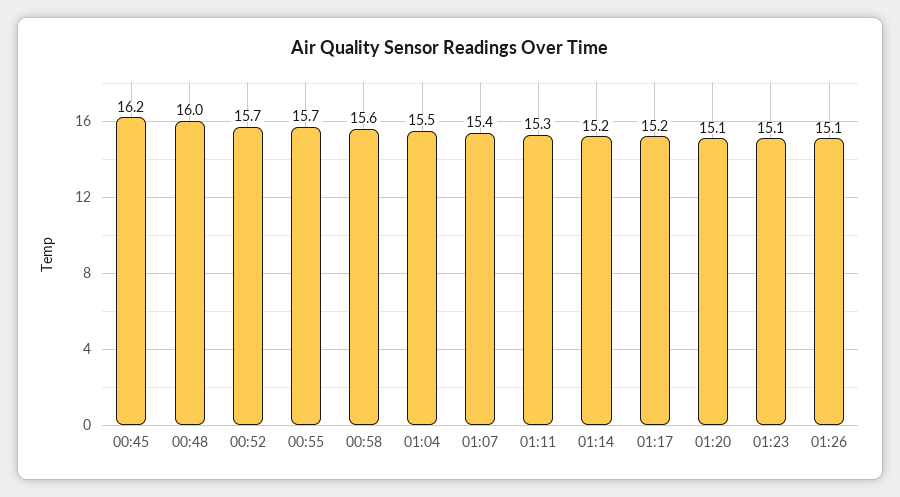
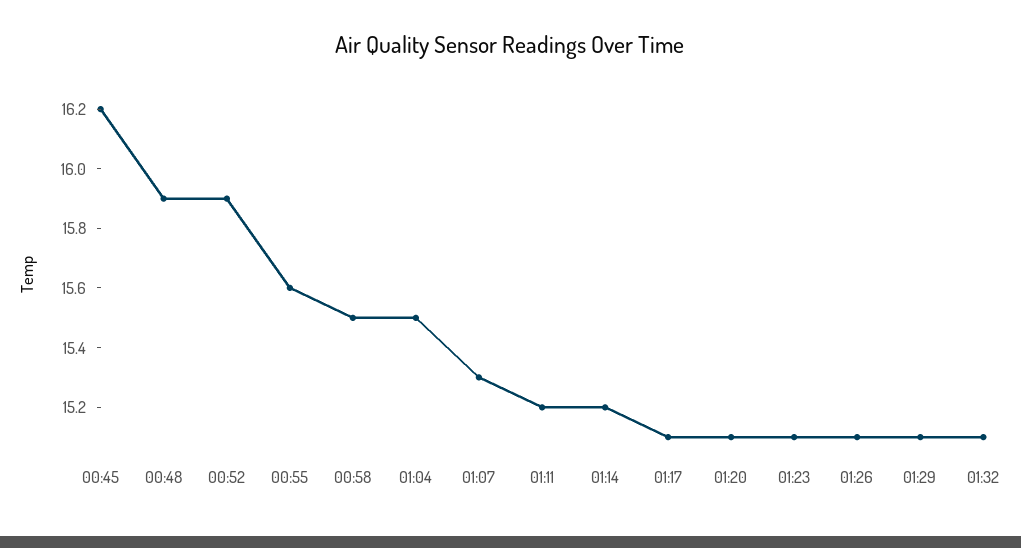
00:48: 16 -> 15.9
00:52: 15.7 -> 15.9
00:55: 15.7 -> 15.6
00:58: 15.6 -> 15.5
01:07: 15.4 -> 15.3
01:11: 15.3 -> 15.2
01:17: 15.2 -> 15.1
01:29: none -> 15.1
01:32: none -> 15.1

